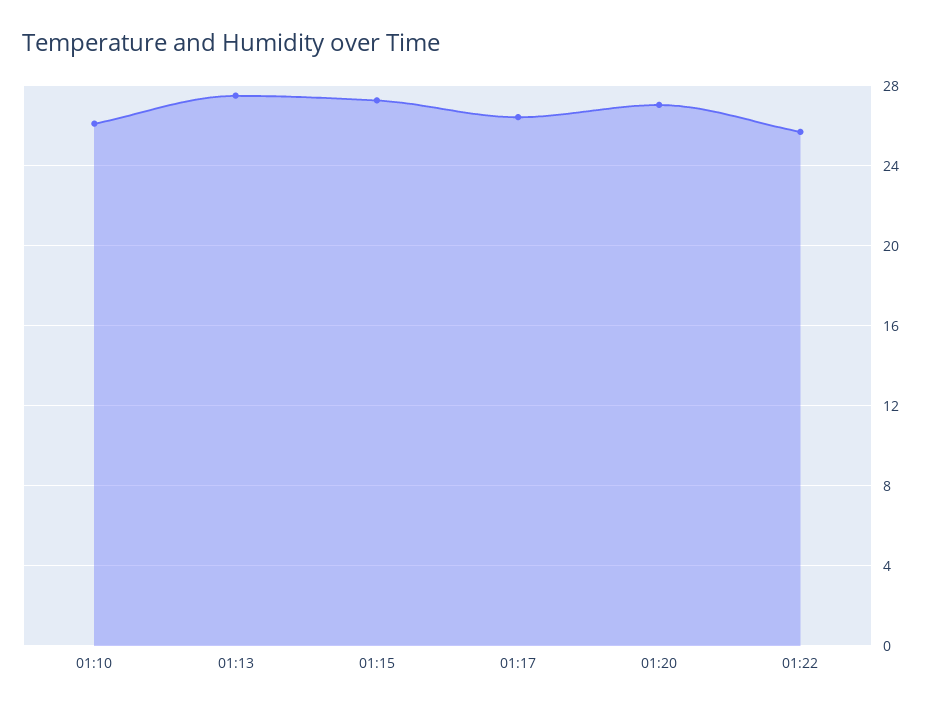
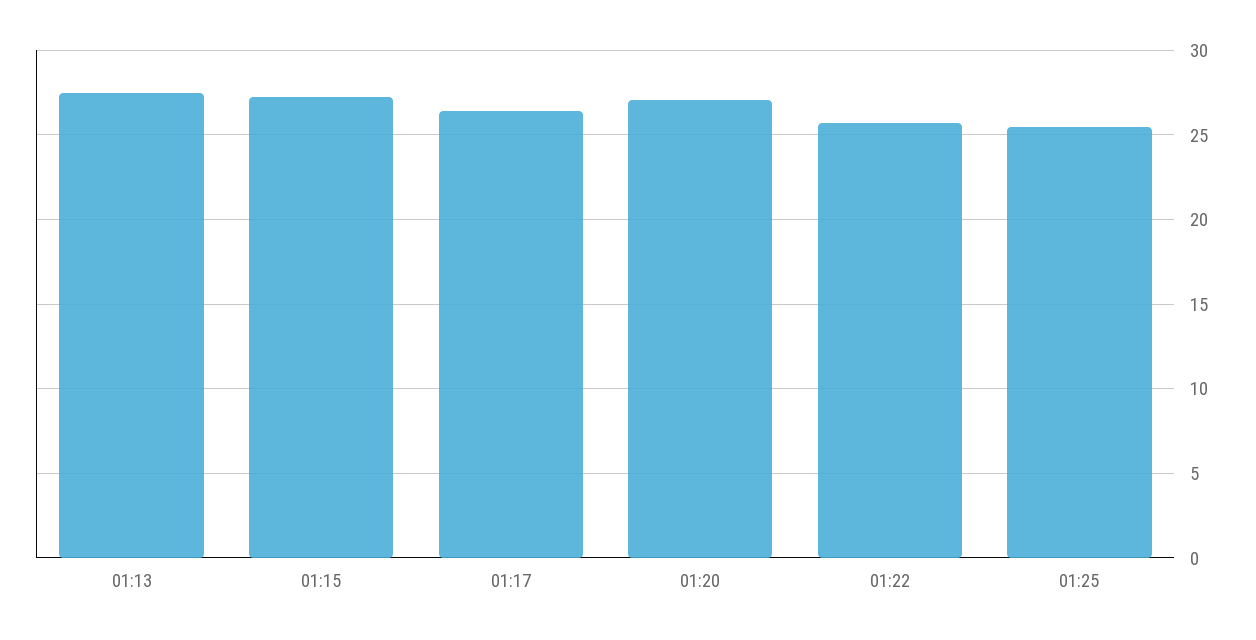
01:10: 26 -> none
01:25: none -> 25.5

